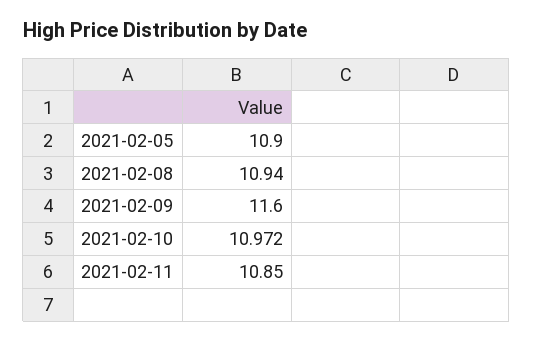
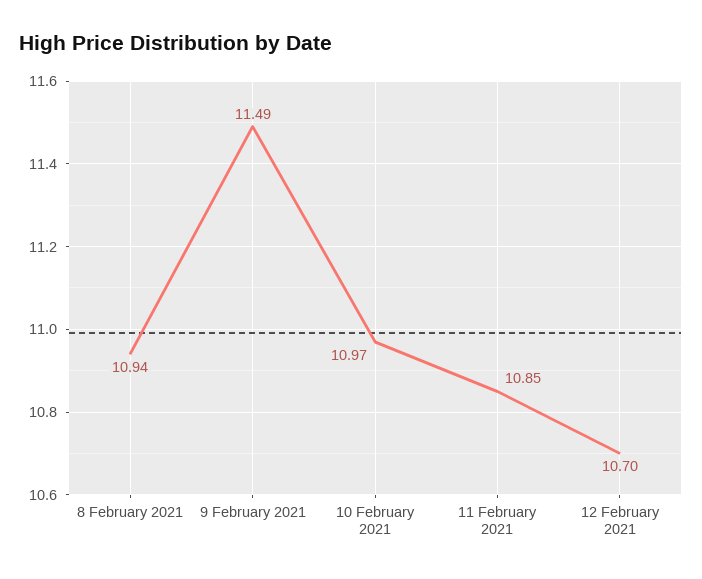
2021-02-05: 10.9 -> none
2021-02-09: 11.6 -> 11.49
12 February 2021: none -> 10.7

